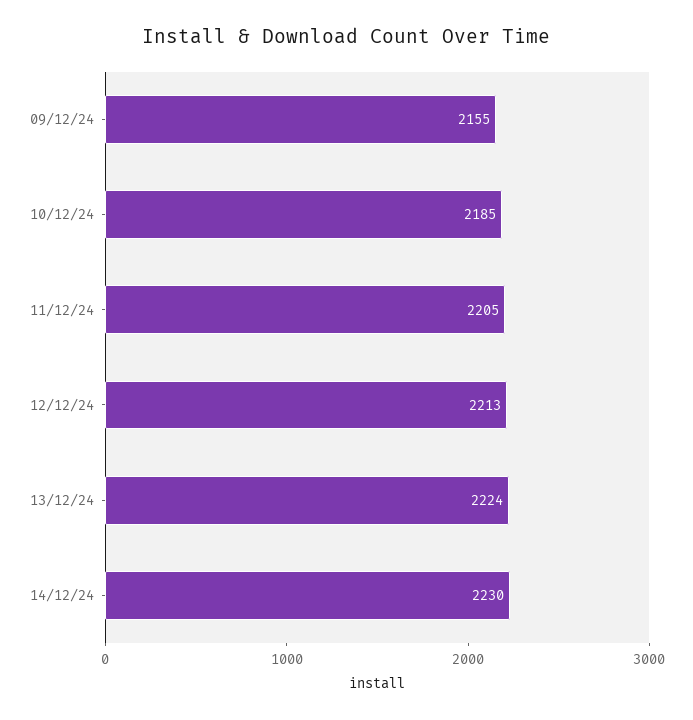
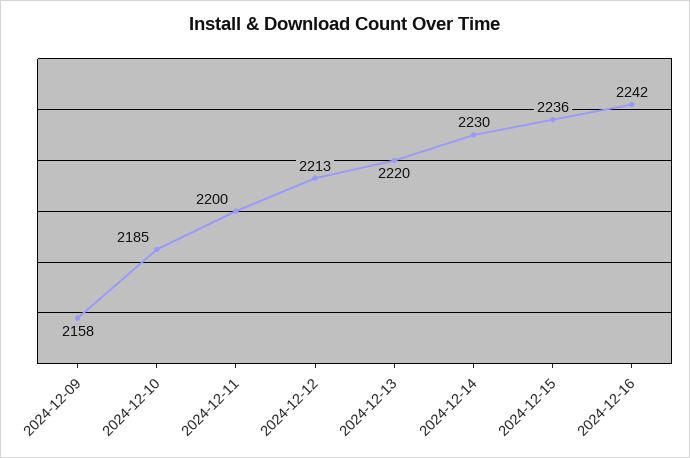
09/12/24: 2155 -> 2158
11/12/24: 2205 -> 2200
13/12/24: 2224 -> 2220
2024-12-15: none -> 2236
2024-12-16: none -> 2242

